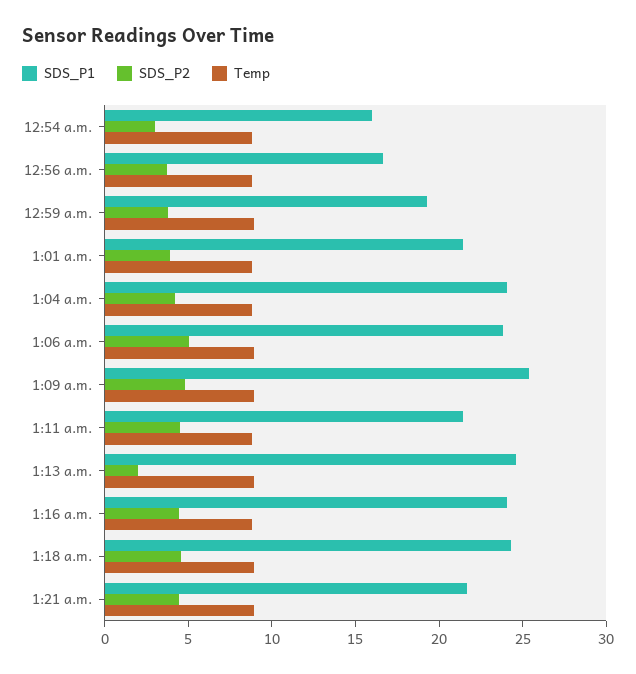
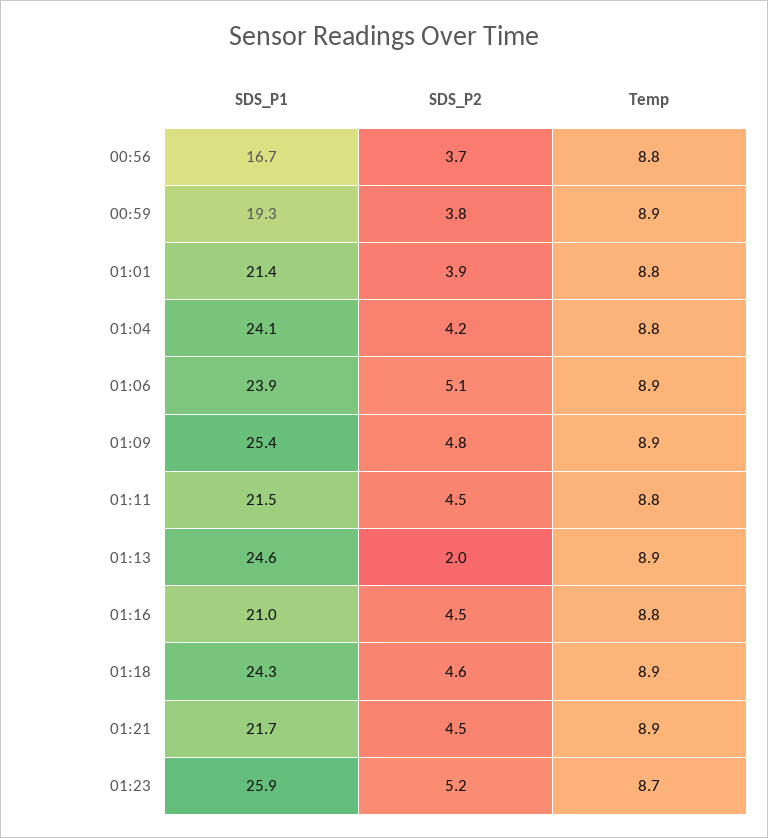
SDS_P1, 12:54 a.m.: 16 -> none
SDS_P2, 12:54 a.m.: 3 -> none
Temp, 12:54 a.m.: 9 -> none
SDS_P1, 1:16 a.m.: 24 -> 21
SDS_P1, 01:23: none -> 25.9
SDS_P2, 01:23: none -> 5.2
Temp, 01:23: none -> 8.7

